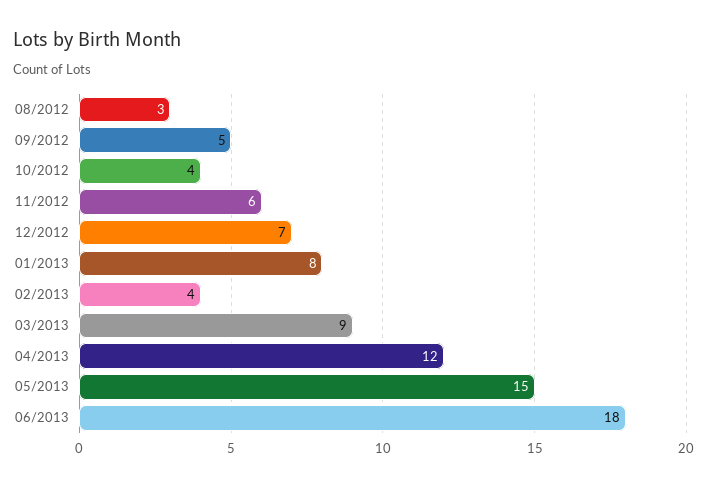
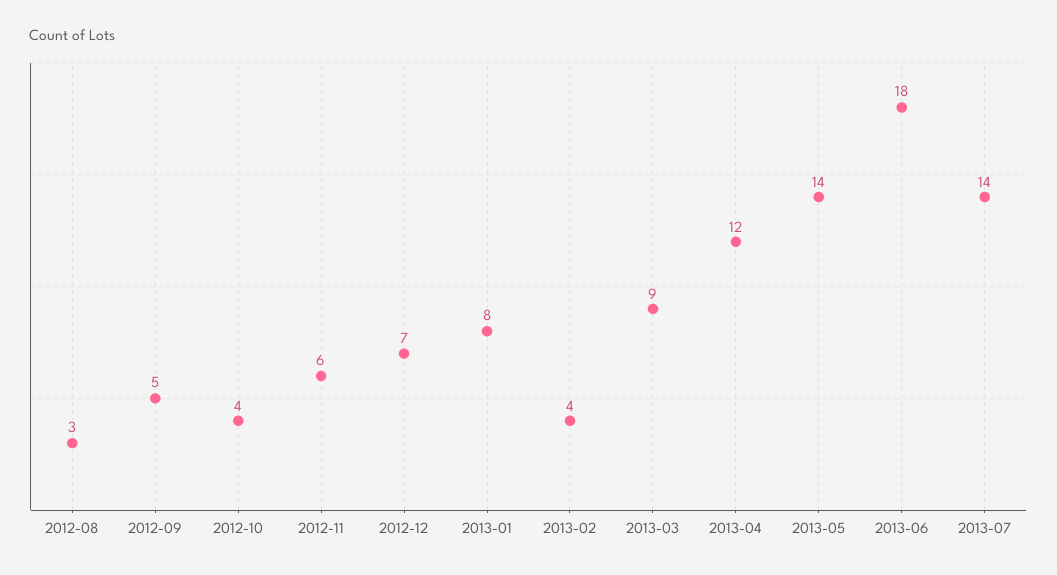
05/2013: 15 -> 14
2013-07: none -> 14

